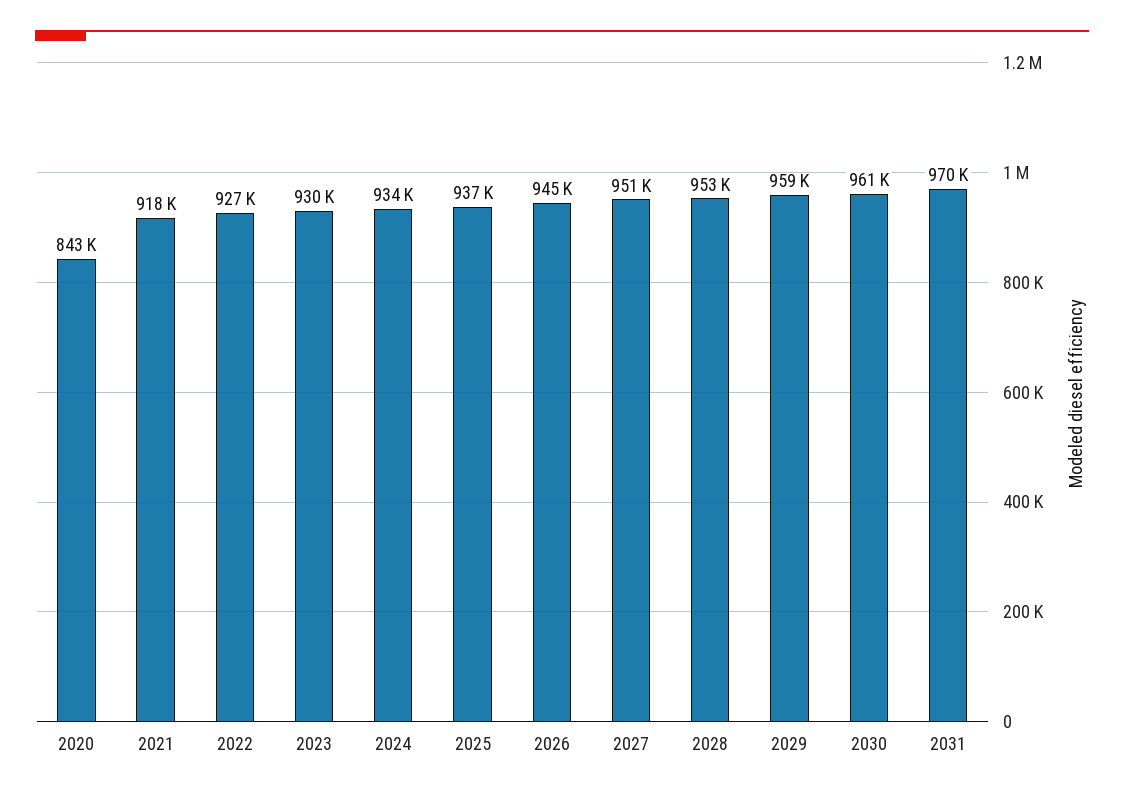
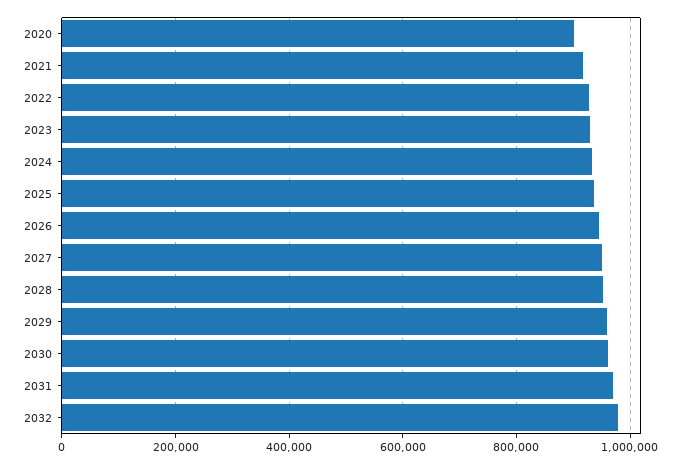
2020: 843000 -> 900000
2032: none -> 980000

